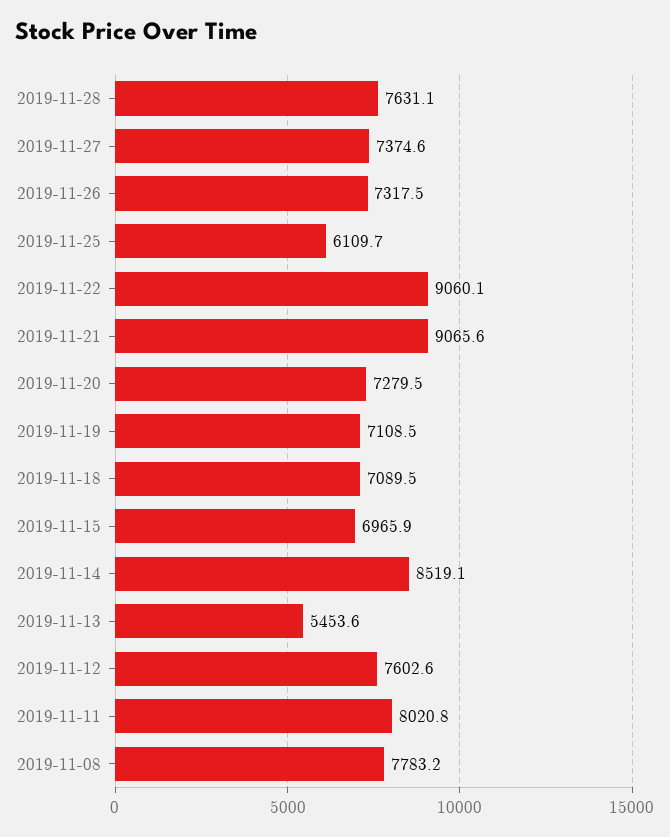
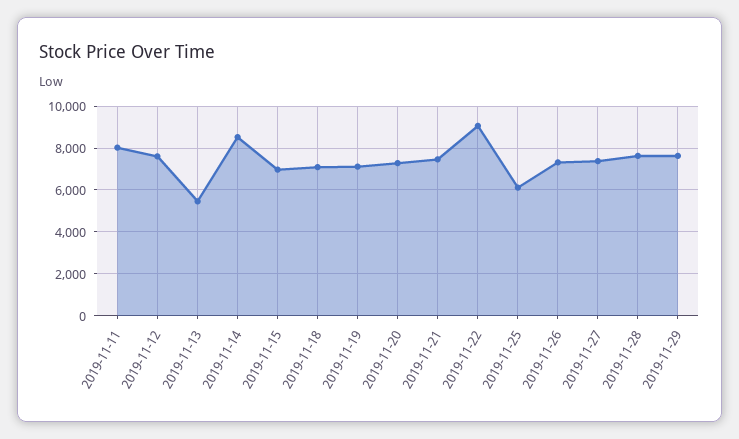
2019-11-21: 9065.6 -> 7500
2019-11-08: 7783.2 -> none
2019-11-29: none -> 7500

